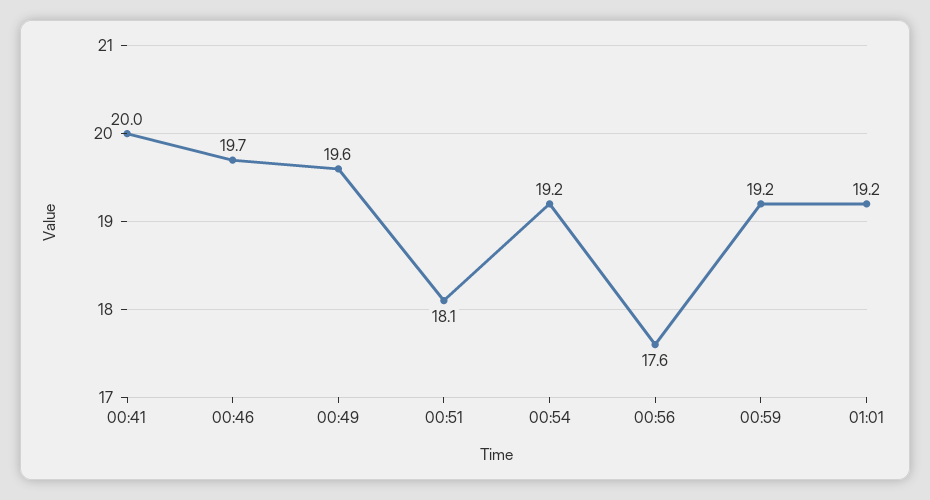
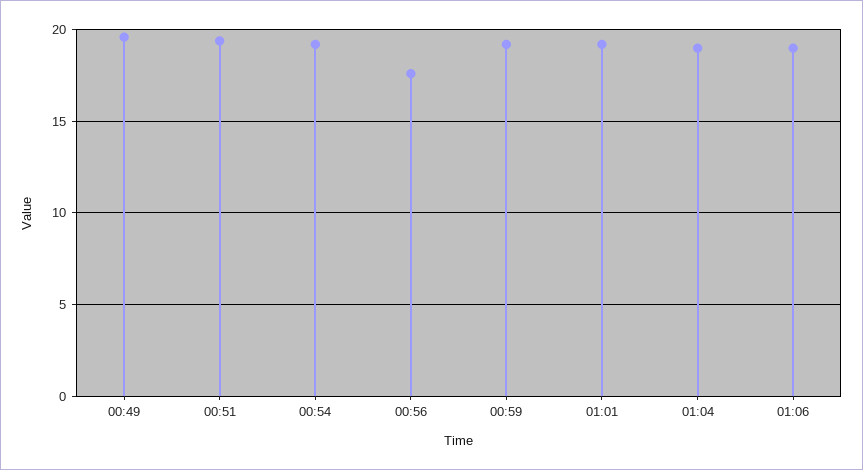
00:41: 20 -> none
00:46: 19.7 -> none
00:51: 18.1 -> 19.5
01:04: none -> 19
01:06: none -> 19

